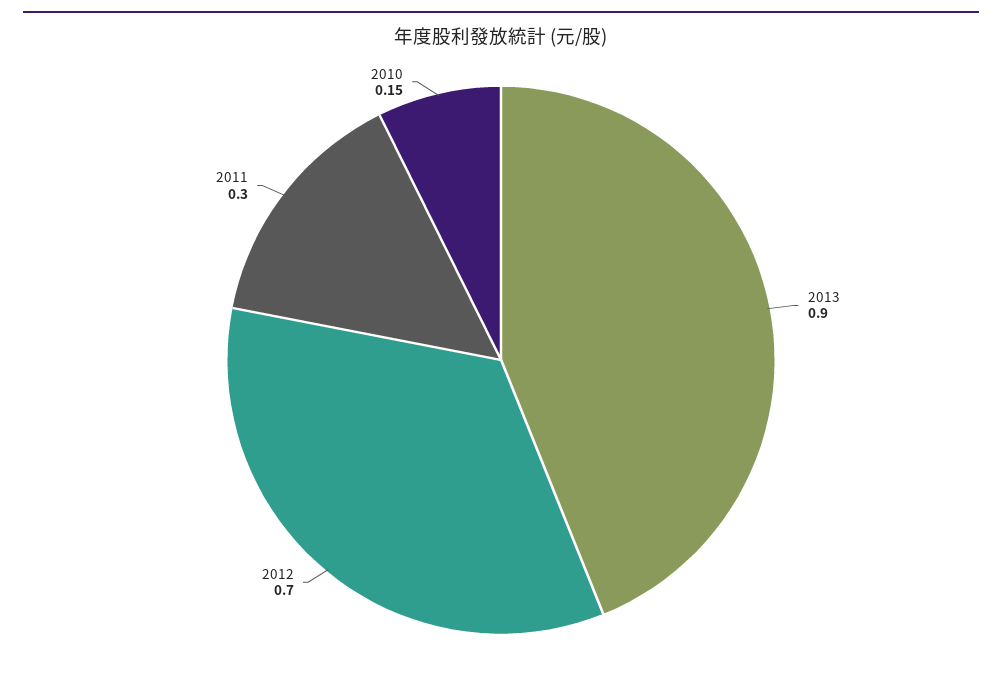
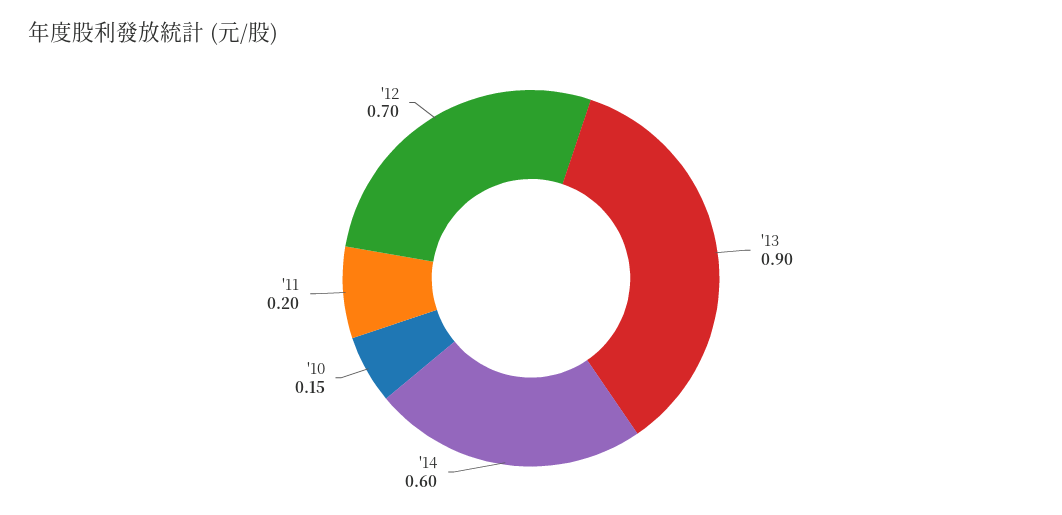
2011: 0.3 -> 0.2
'14: none -> 0.6

